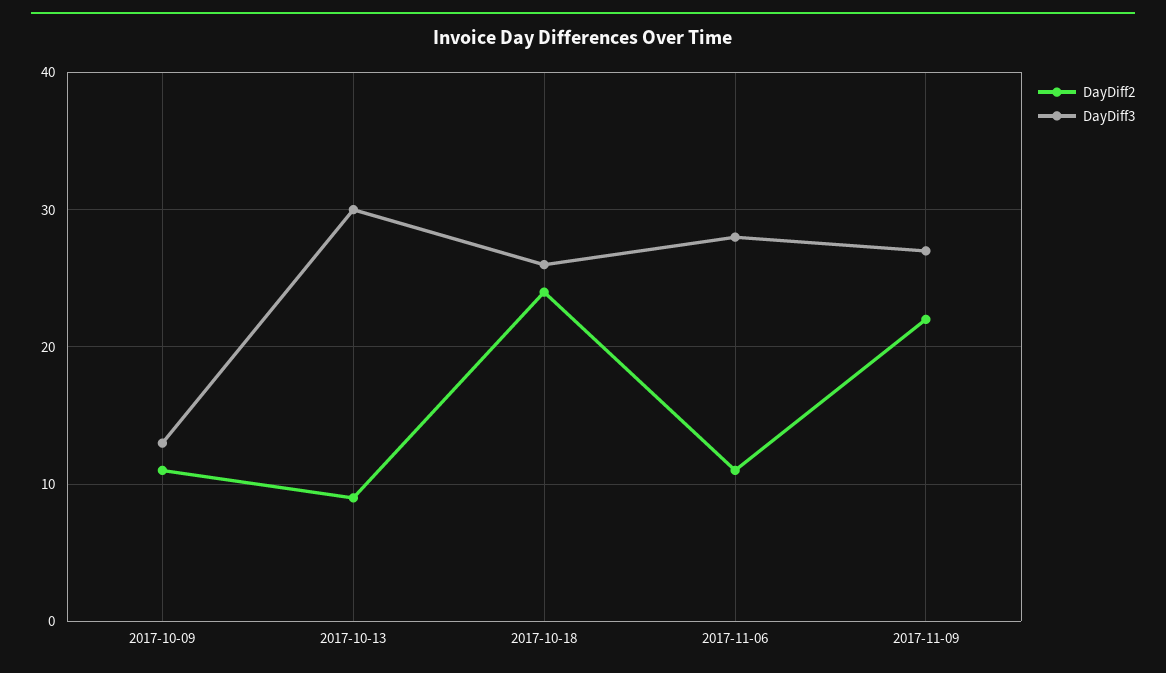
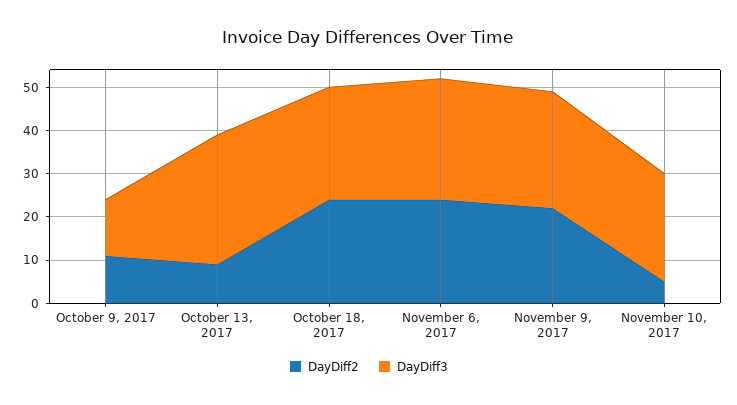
DayDiff2, 2017-11-06: 11 -> 25
DayDiff2, November 10, 2017: none -> 5
DayDiff3, November 10, 2017: none -> 25

